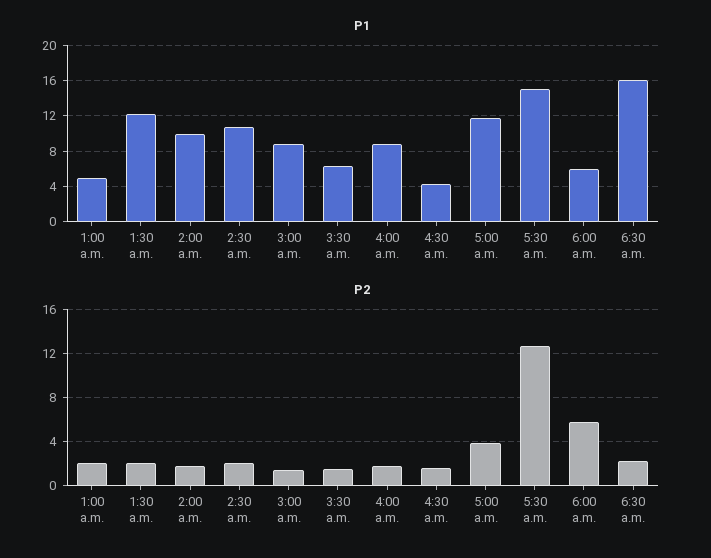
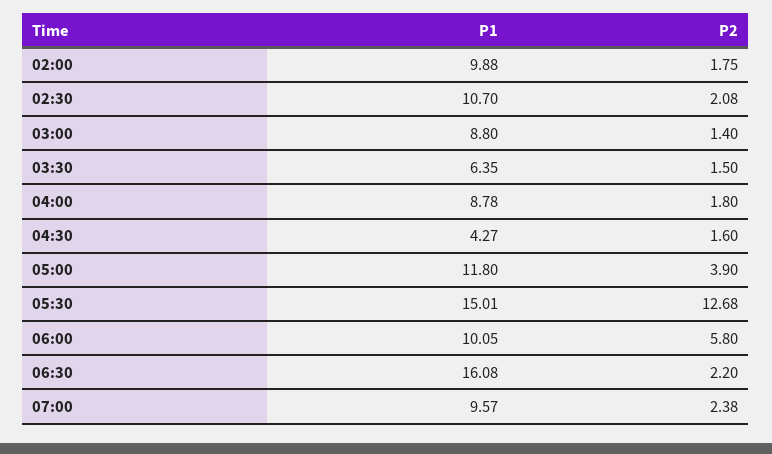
P1, 1:00 a.m.: 5 -> none
P1, 1:30 a.m.: 12 -> none
P1, 6:00 a.m.: 6 -> 10.05
P2, 1:00 a.m.: 2 -> none
P2, 1:30 a.m.: 2 -> none
P1, 07:00: none -> 9.57
P2, 07:00: none -> 2.38

